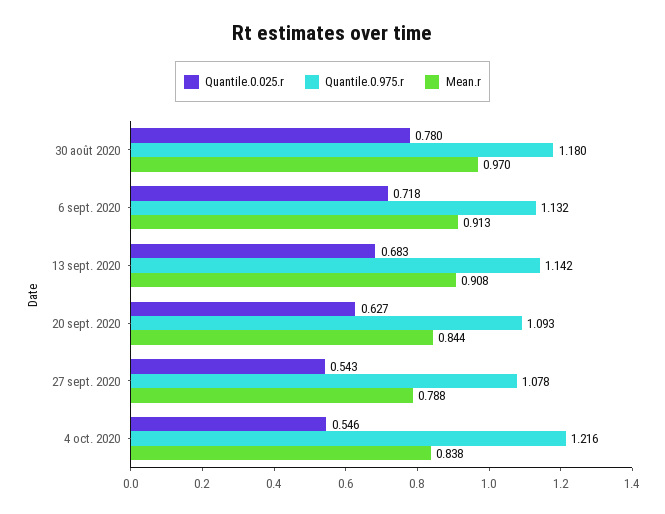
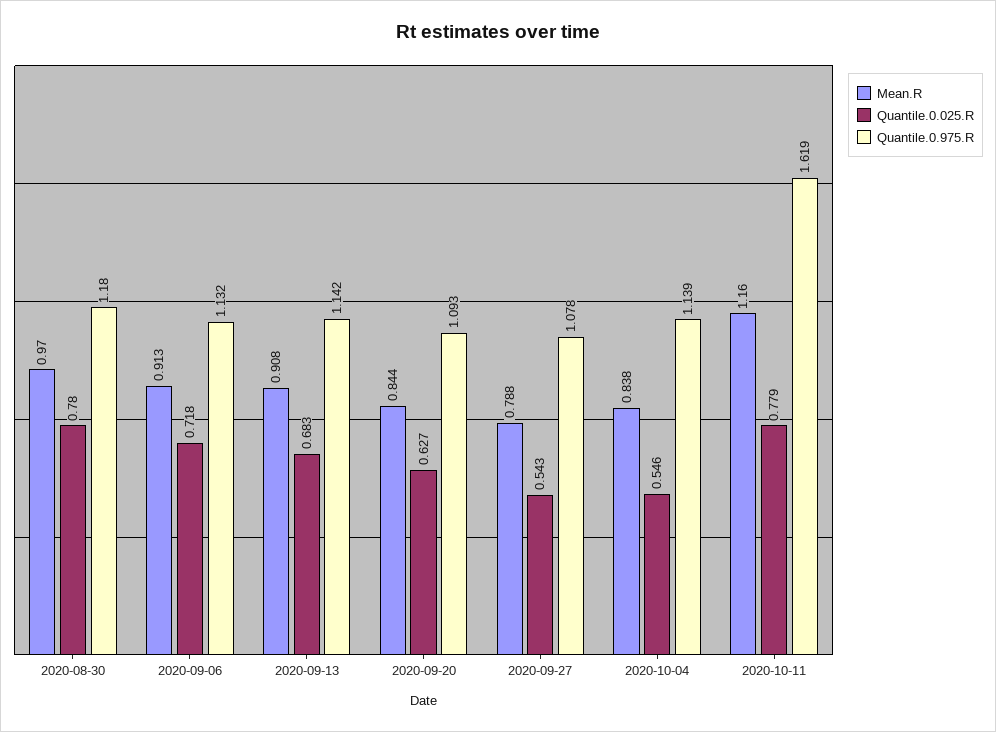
Quantile.0.975.r, 4 oct. 2020: 1.216 -> 1.139
Mean.r, 2020-10-11: none -> 1.16
Quantile.0.025.r, 2020-10-11: none -> 0.779
Quantile.0.975.r, 2020-10-11: none -> 1.619

